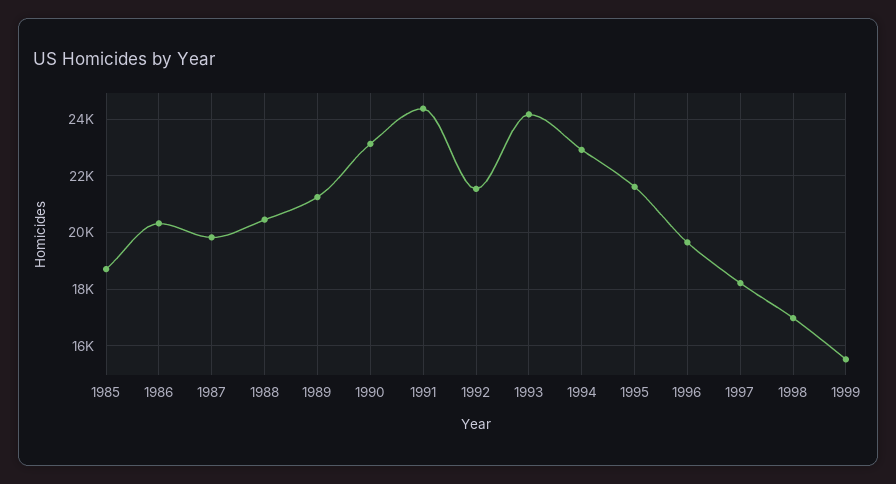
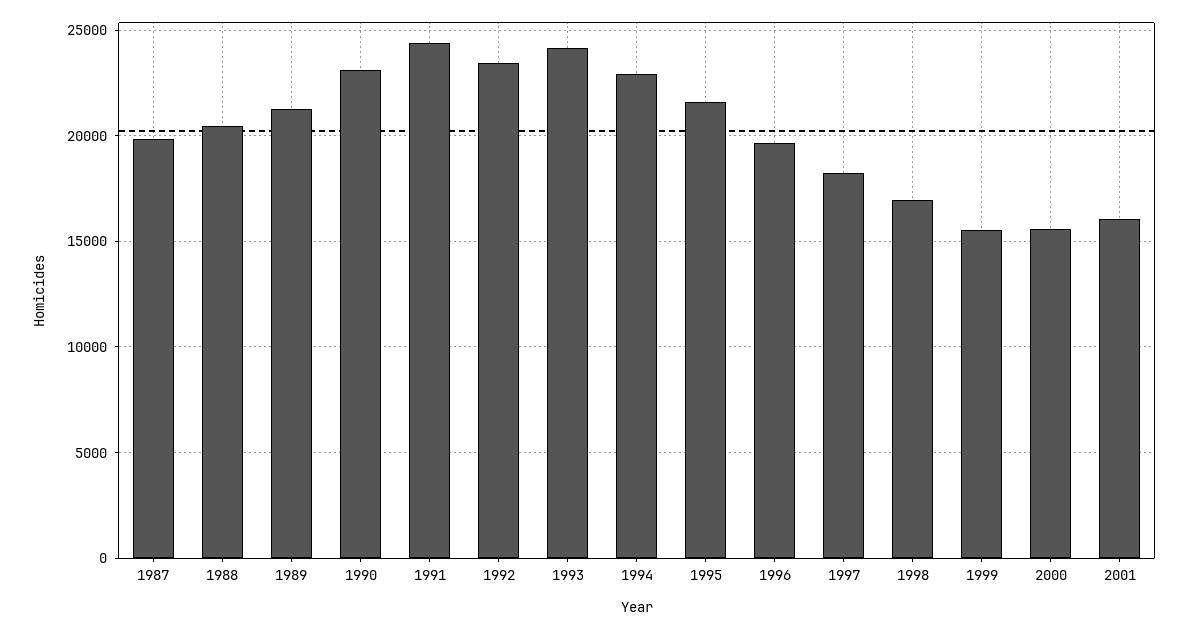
1985: 18750 -> none
1986: 20250 -> none
1992: 21500 -> 23500
2000: none -> 15500
2001: none -> 16000

